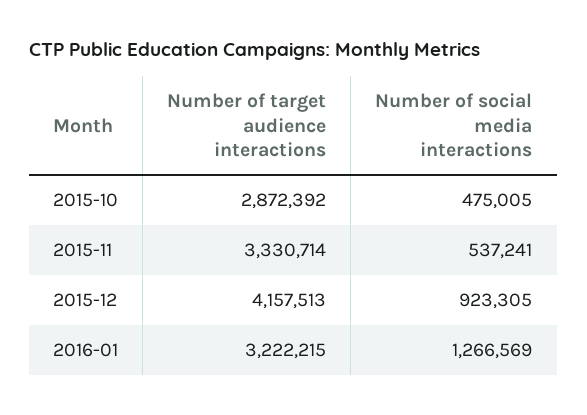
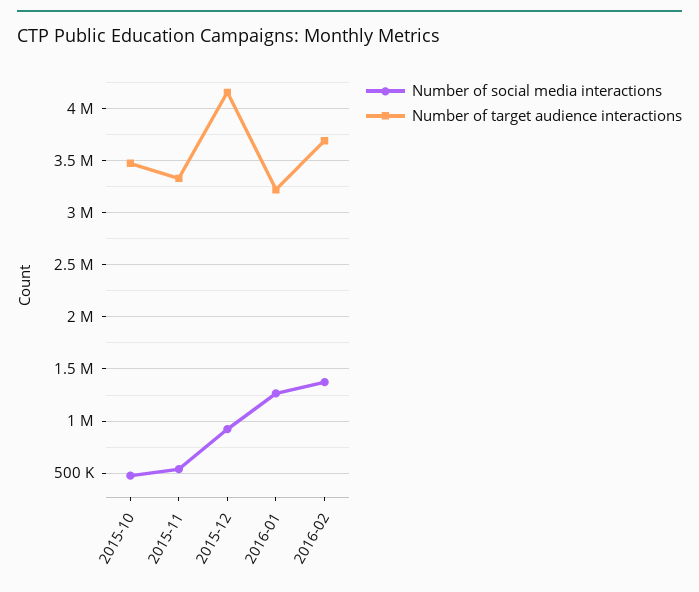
Number of target audience interactions, 2015-10: 2872392 -> 3500000
Number of social media interactions, 2016-02: none -> 1400000
Number of target audience interactions, 2016-02: none -> 3700000

